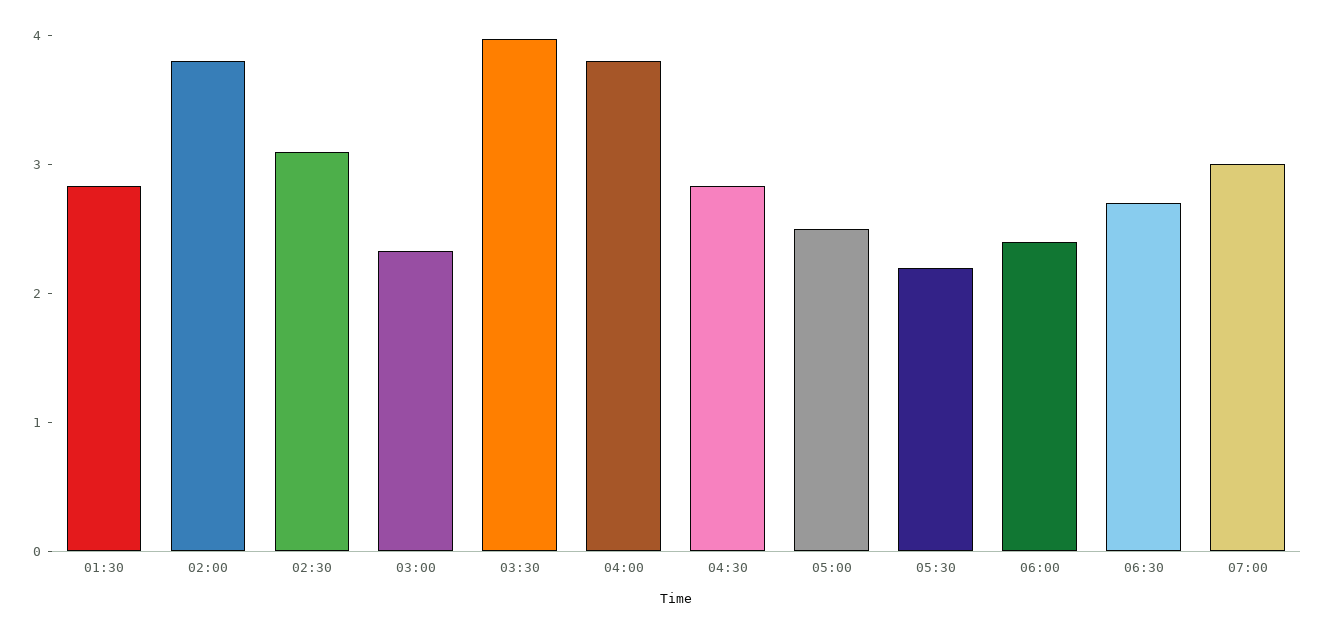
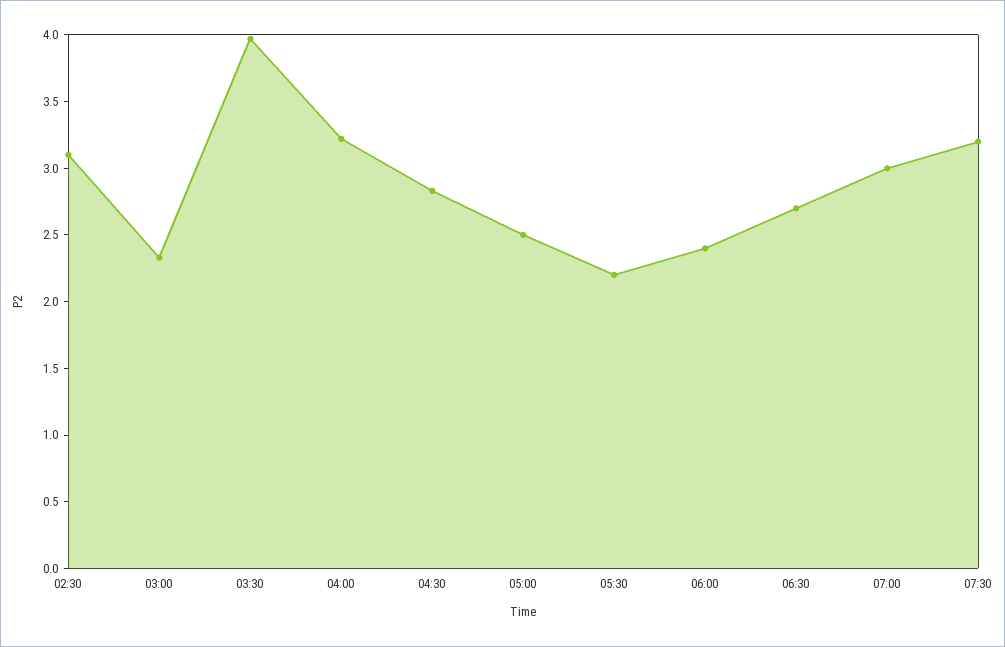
01:30: 2.8 -> none
02:00: 3.8 -> none
04:00: 3.8 -> 3.2
07:30: none -> 3.2

